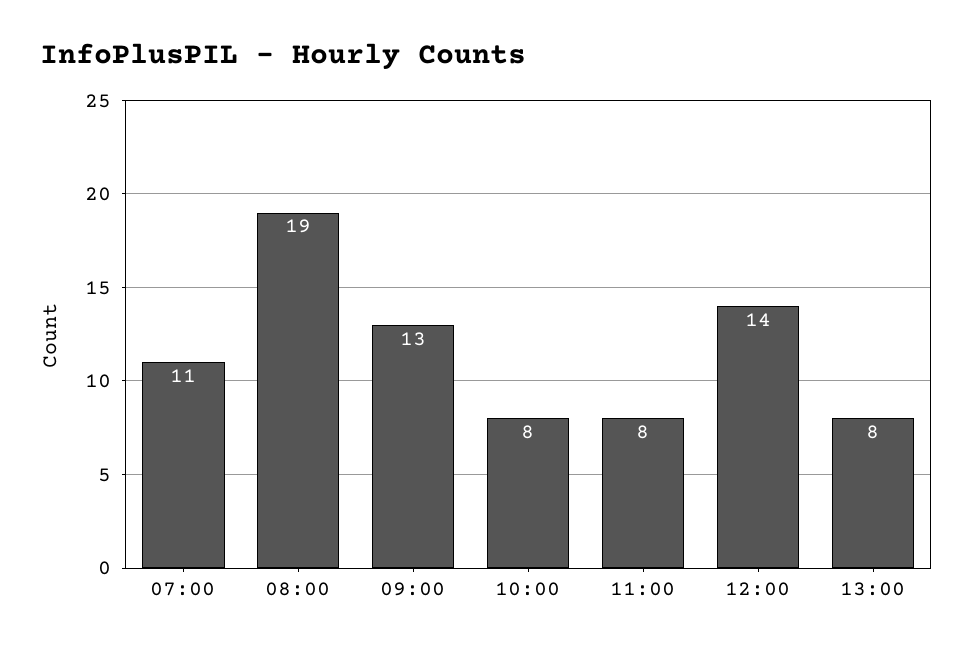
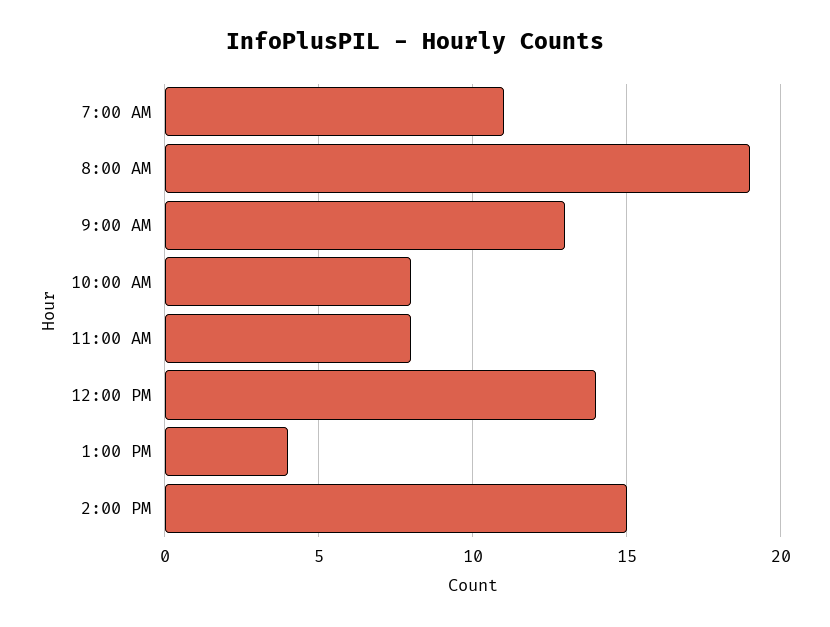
13:00: 8 -> 4
2:00 PM: none -> 15

